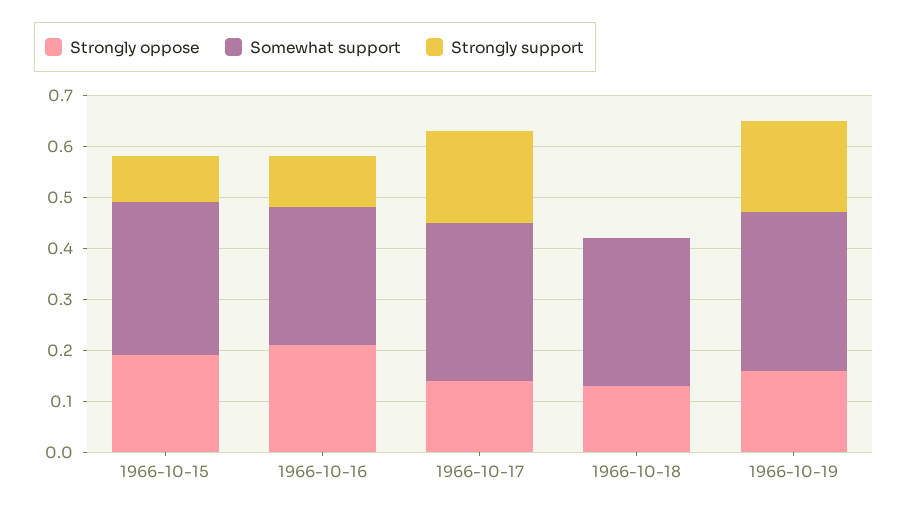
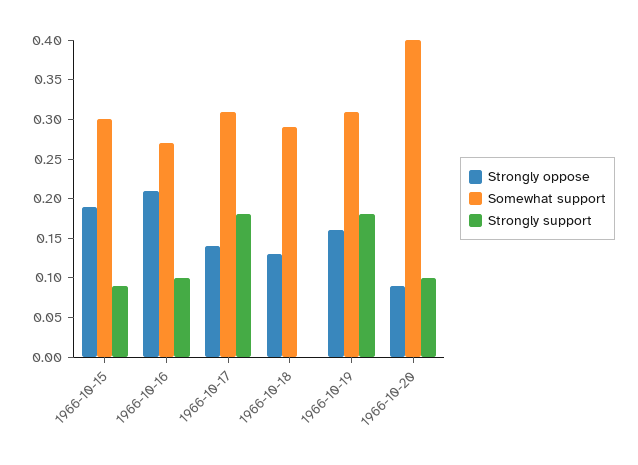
Strongly oppose, 1966-10-20: none -> 0.1
Somewhat support, 1966-10-20: none -> 0.4
Strongly support, 1966-10-20: none -> 0.1

